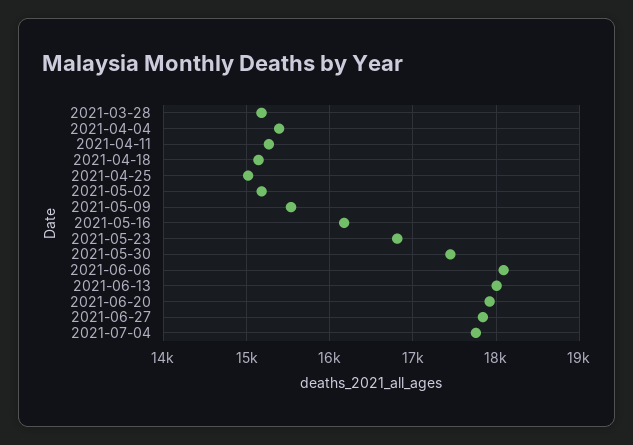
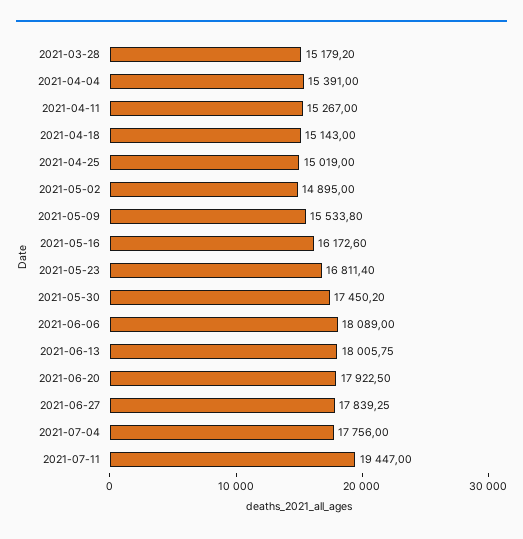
2021-05-02: 15200 -> 14895
2021-07-11: none -> 19447

